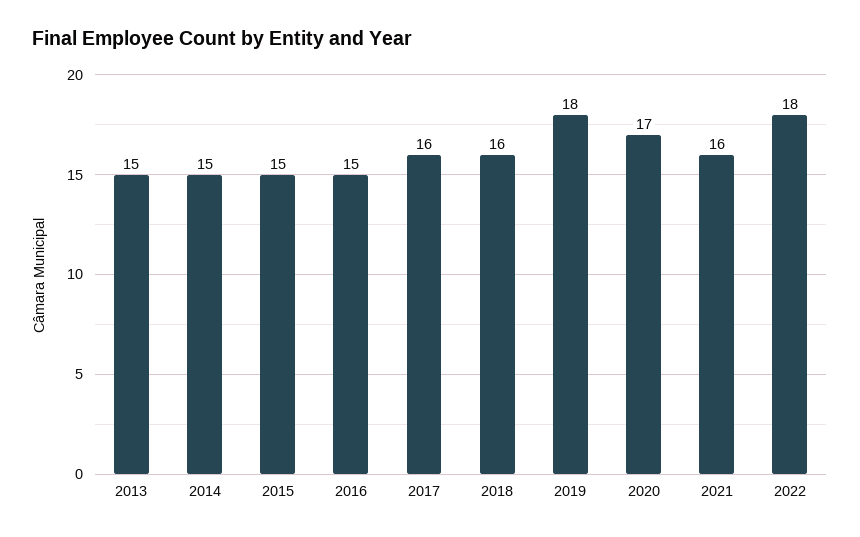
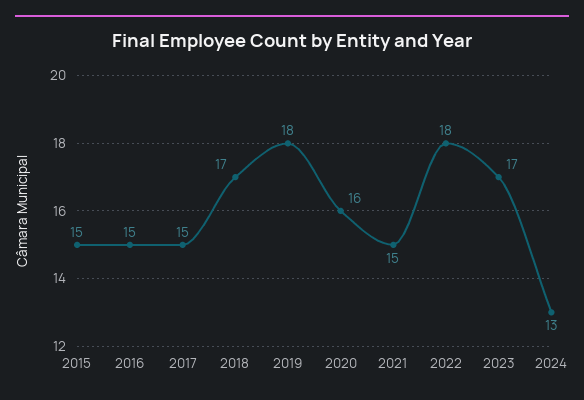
2013: 15 -> none
2014: 15 -> none
2017: 16 -> 15
2018: 16 -> 17
2020: 17 -> 16
2021: 16 -> 15
2023: none -> 17
2024: none -> 13

